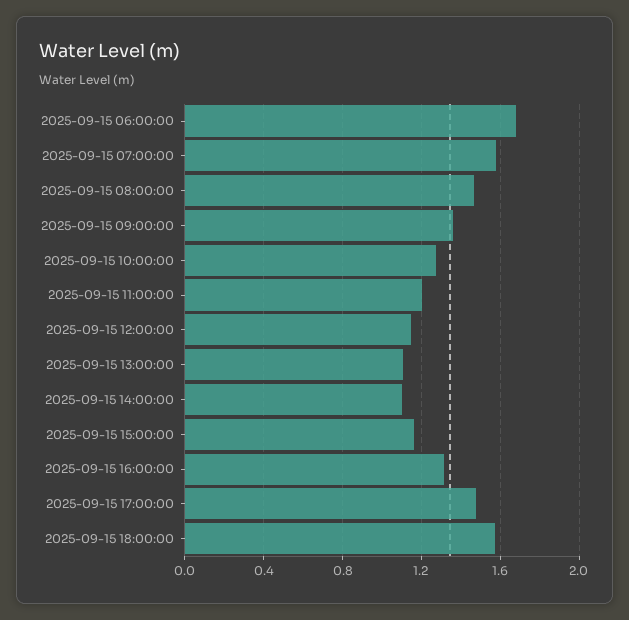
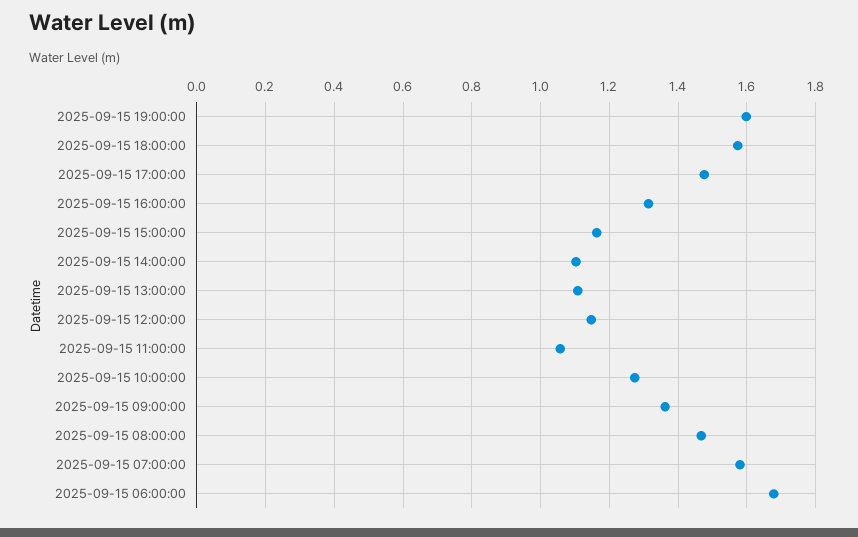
2025-09-15 11:00:00: 1.2 -> 1.06
2025-09-15 19:00:00: none -> 1.6

